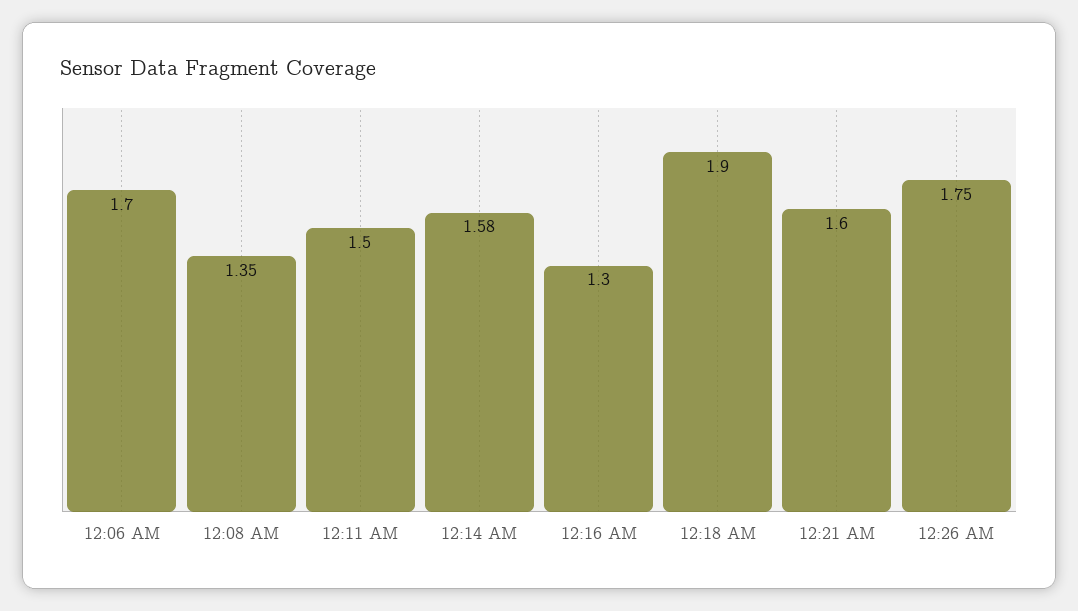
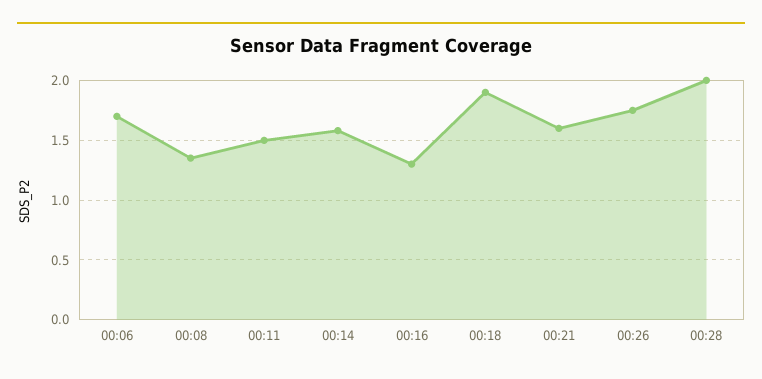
00:28: none -> 2

